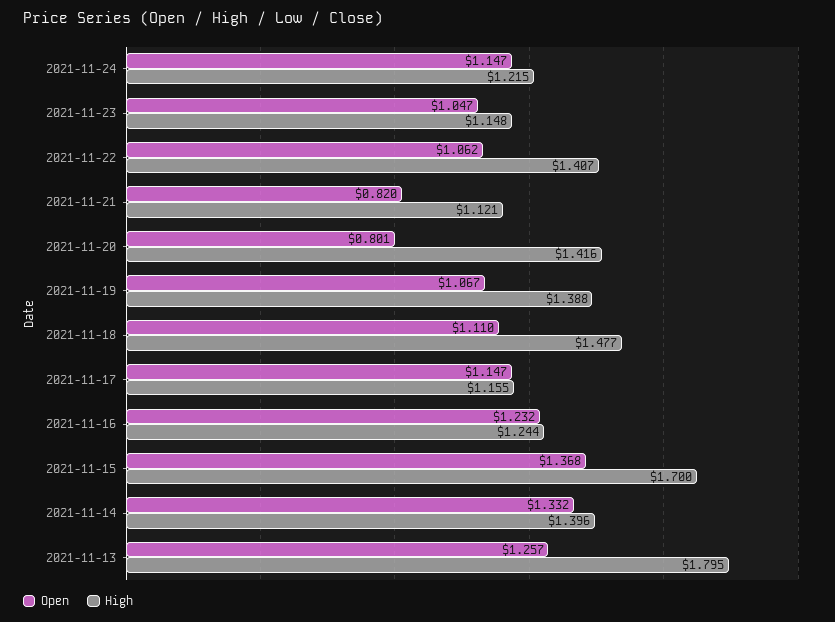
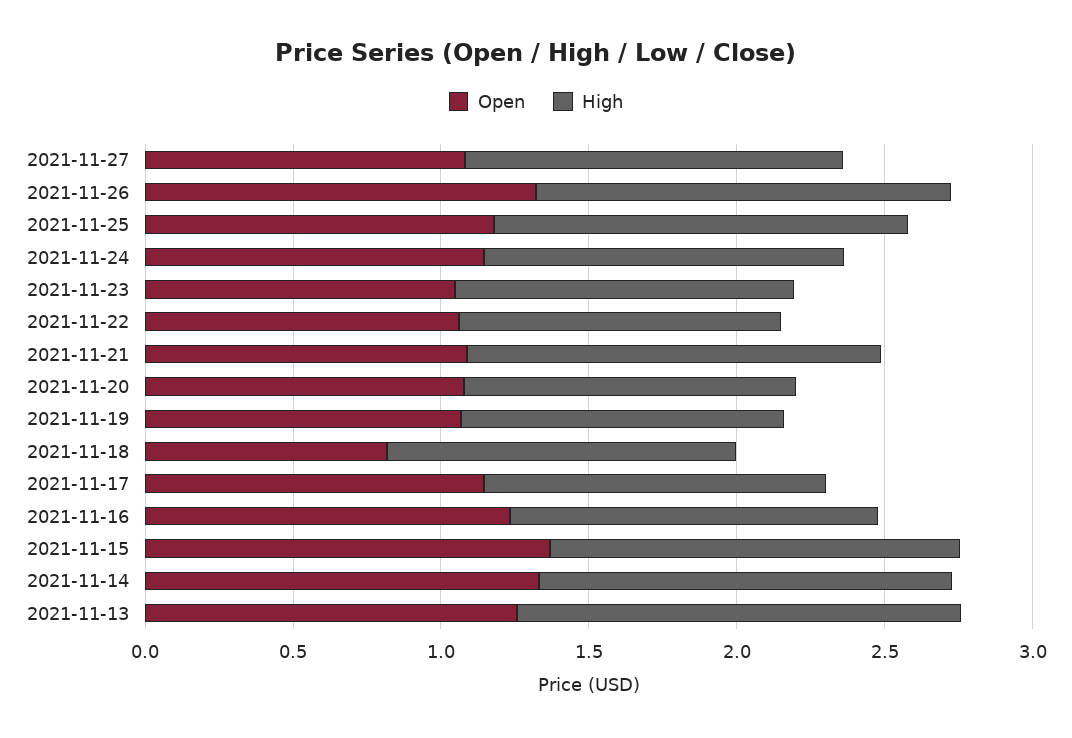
High, 2021-11-22: 1.407 -> 1.1
Open, 2021-11-21: 0.82 -> 1.1
High, 2021-11-21: 1.121 -> 1.4
Open, 2021-11-20: 0.801 -> 1.1
High, 2021-11-20: 1.416 -> 1.1
High, 2021-11-19: 1.388 -> 1.1
Open, 2021-11-18: 1.11 -> 0.8
High, 2021-11-18: 1.477 -> 1.2
High, 2021-11-15: 1.7 -> 1.4
High, 2021-11-13: 1.795 -> 1.5
Open, 2021-11-27: none -> 1.1
High, 2021-11-27: none -> 1.3
Open, 2021-11-26: none -> 1.3
High, 2021-11-26: none -> 1.4
Open, 2021-11-25: none -> 1.2
High, 2021-11-25: none -> 1.4

